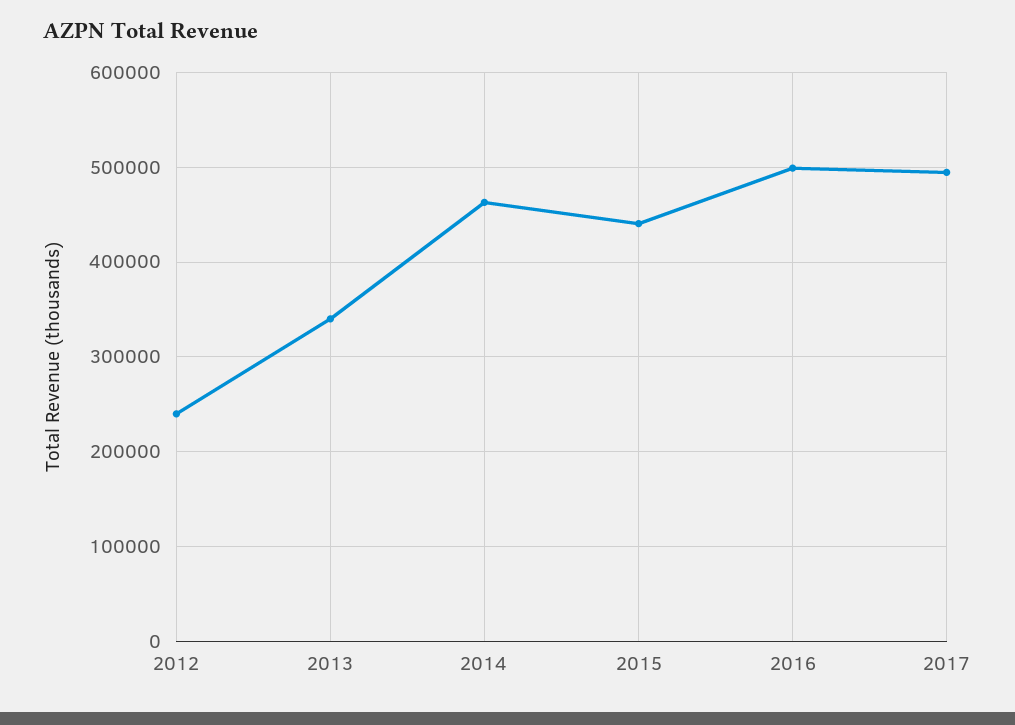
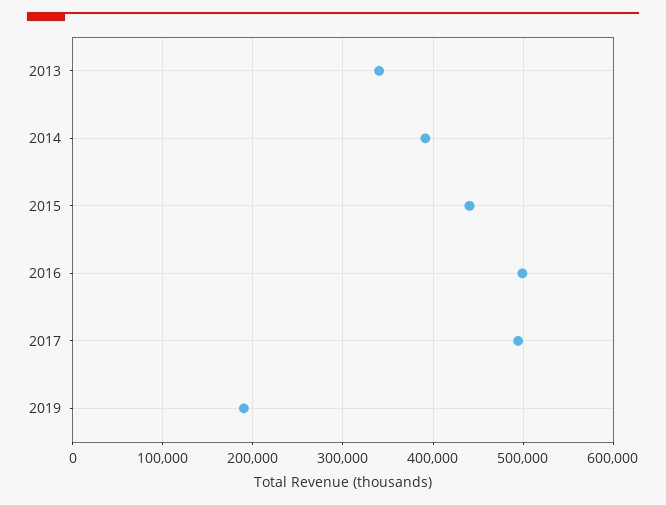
2012: 240000 -> none
2014: 460000 -> 390000
2019: none -> 190000

